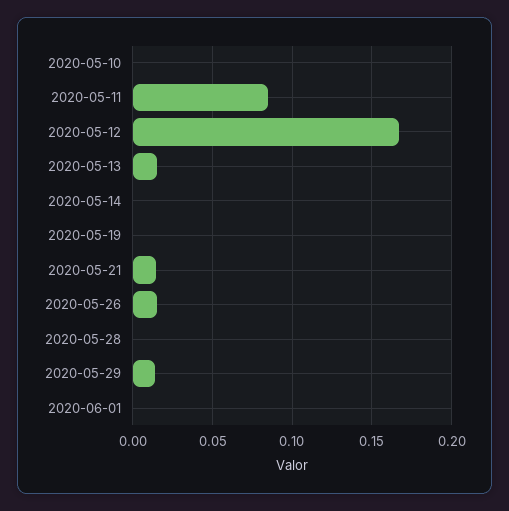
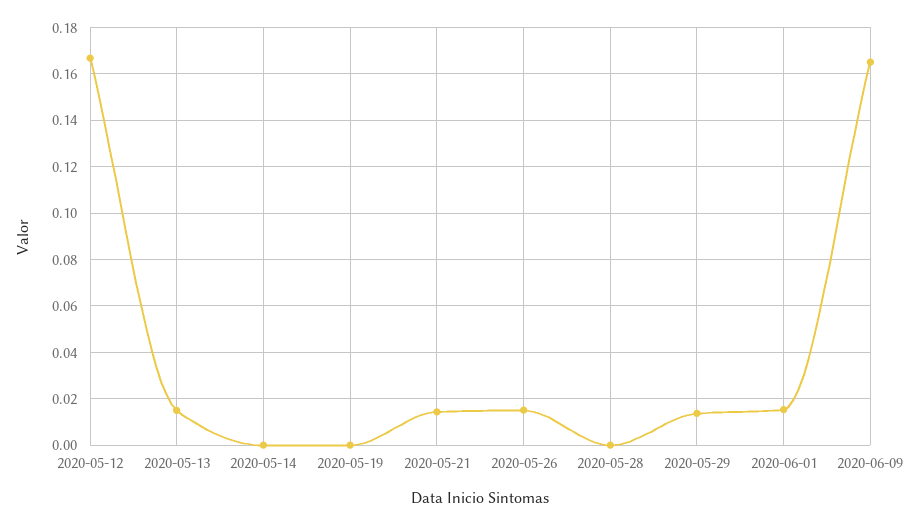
2020-05-10: 0 -> none
2020-05-11: 0.085 -> none
2020-06-01: 0 -> 0.015
2020-06-09: none -> 0.165

